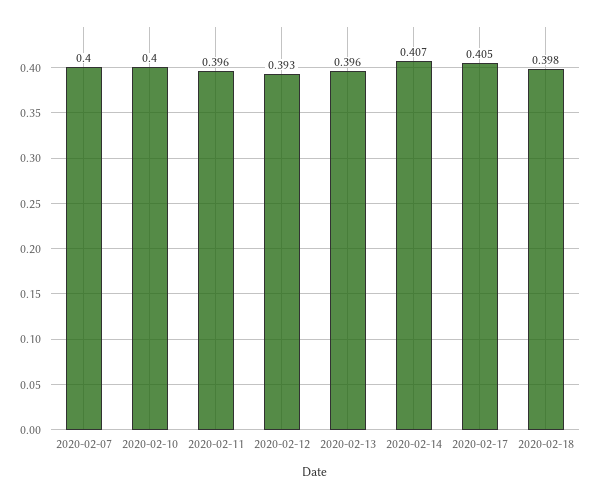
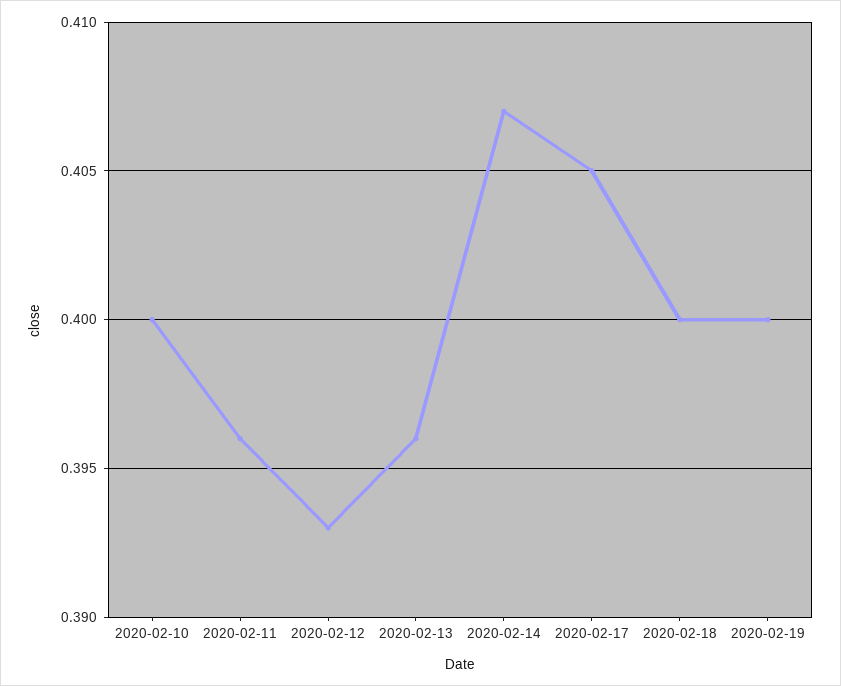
2020-02-07: 0.4 -> none
2020-02-18: 0.398 -> 0.4
2020-02-19: none -> 0.4

